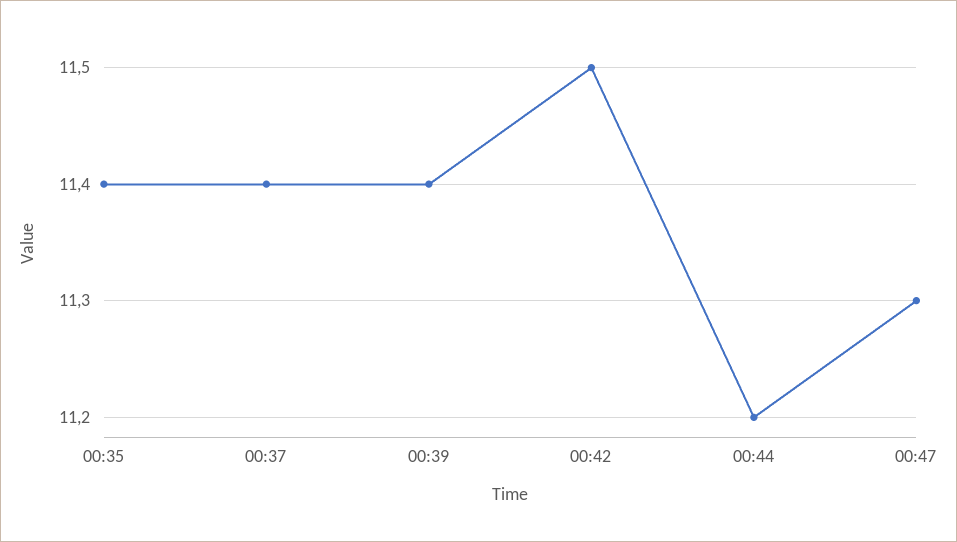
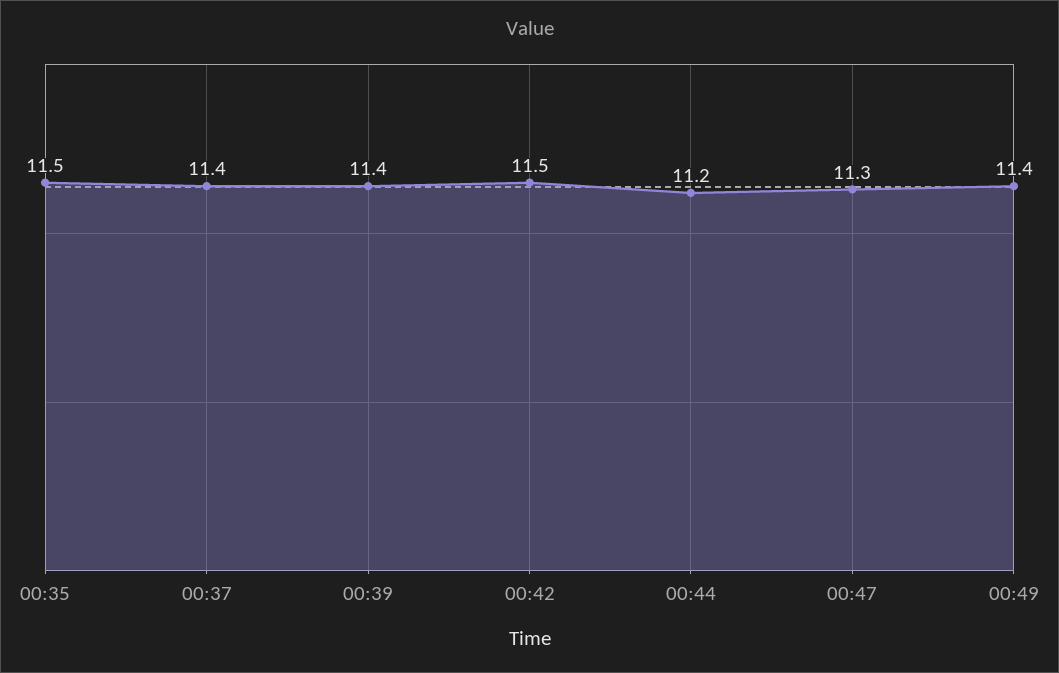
00:35: 11.4 -> 11.5
00:49: none -> 11.4

